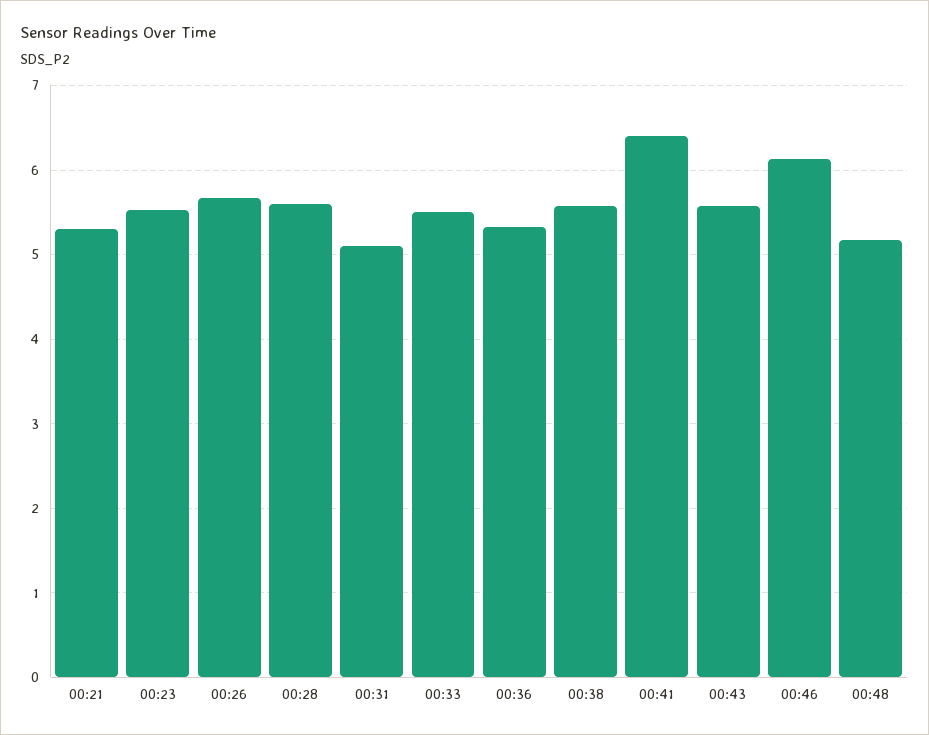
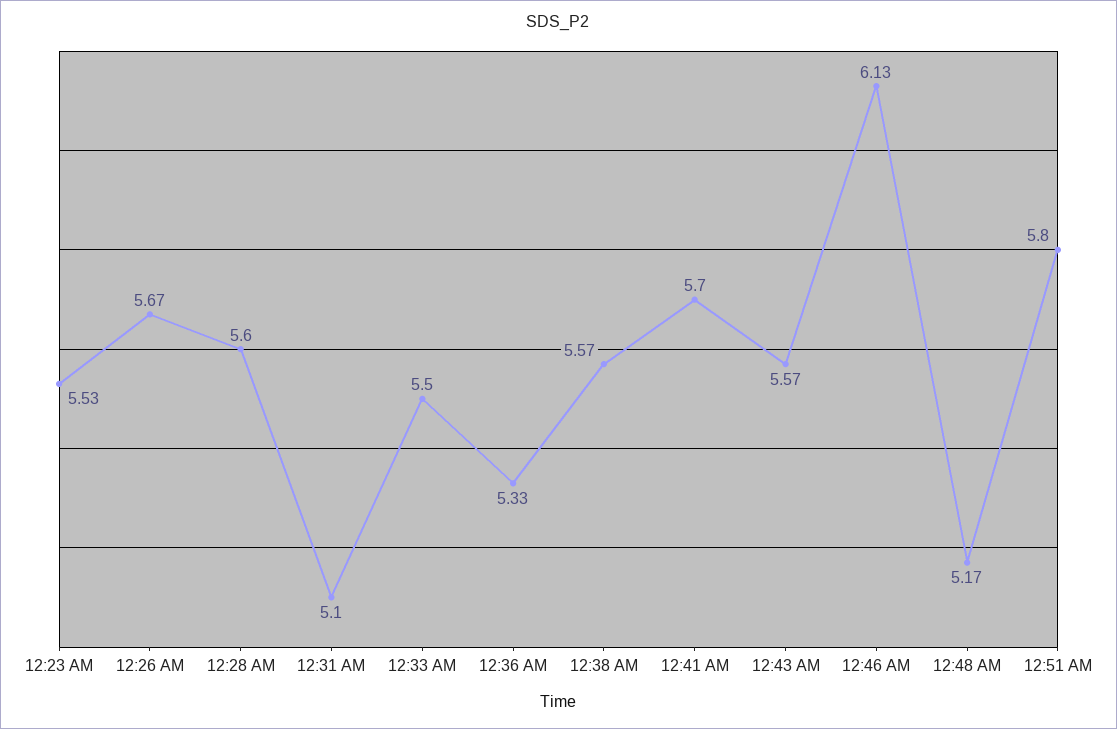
00:21: 5.3 -> none
00:41: 6.4 -> 5.7
12:51 AM: none -> 5.8

